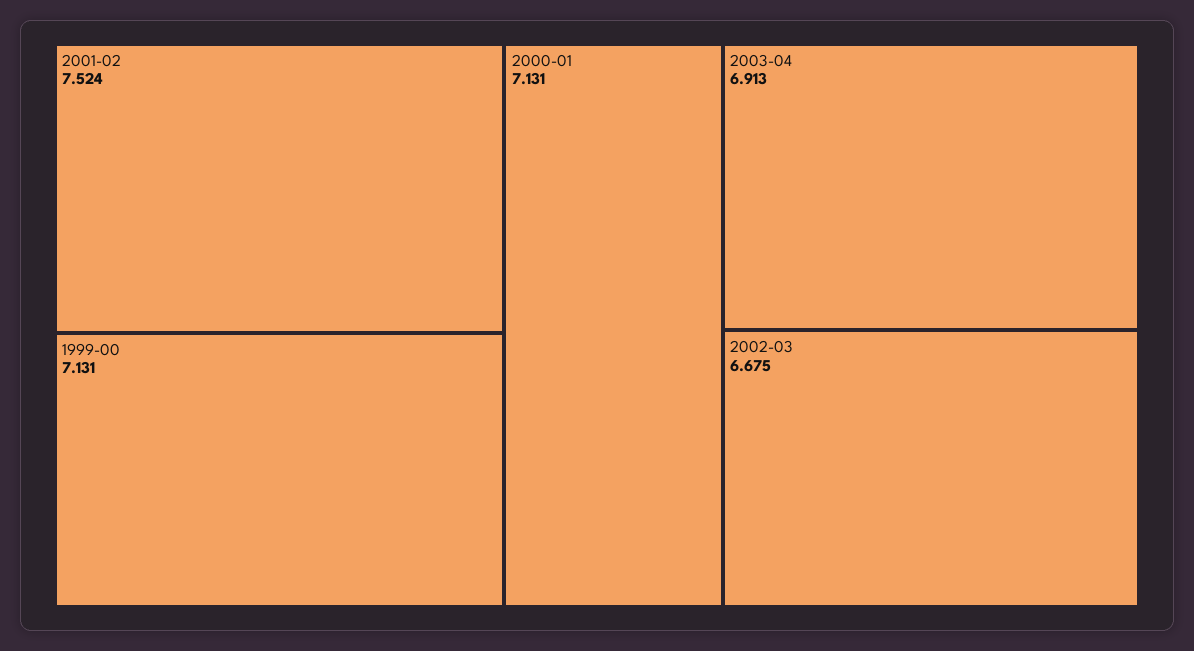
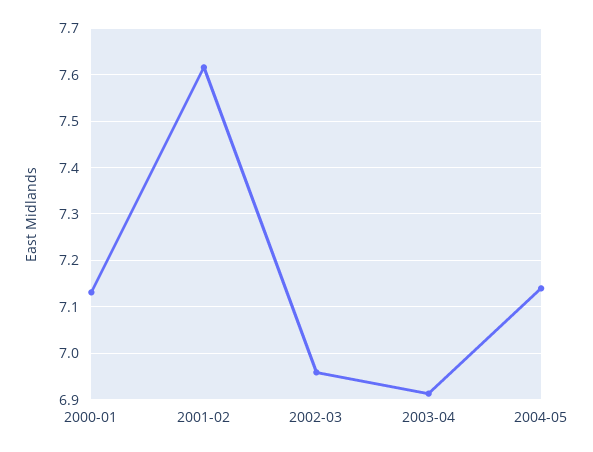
2001-02: 7.524 -> 7.62
1999-00: 7.131 -> none
2002-03: 6.675 -> 6.96
2004-05: none -> 7.14

